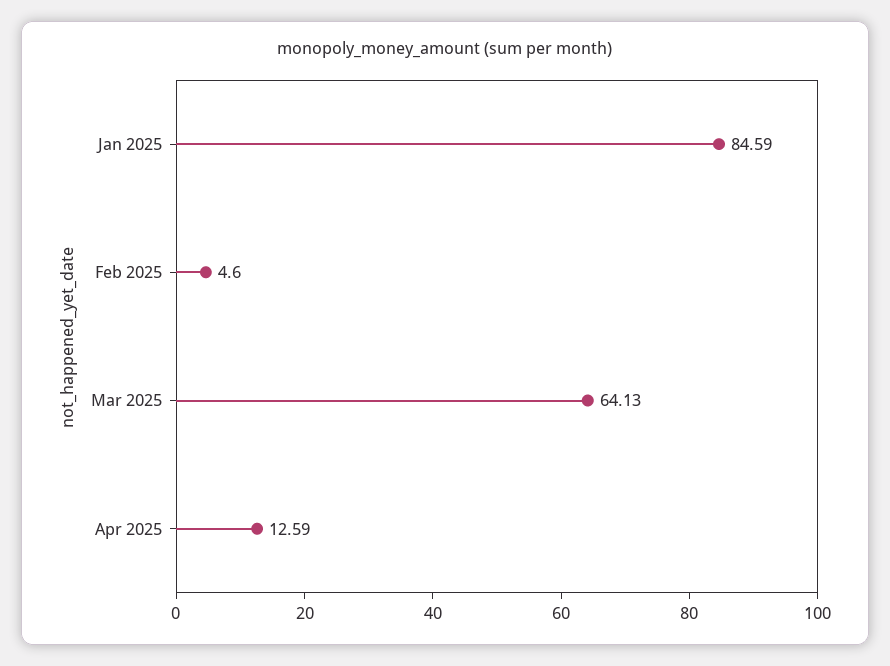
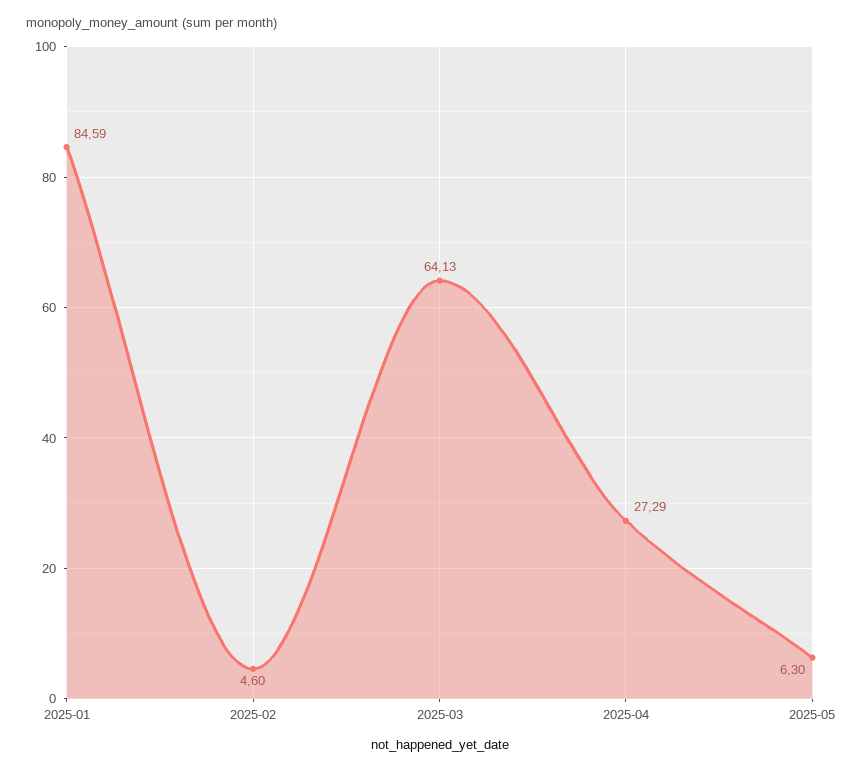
Apr 2025: 12.59 -> 27.29
2025-05: none -> 6.3

